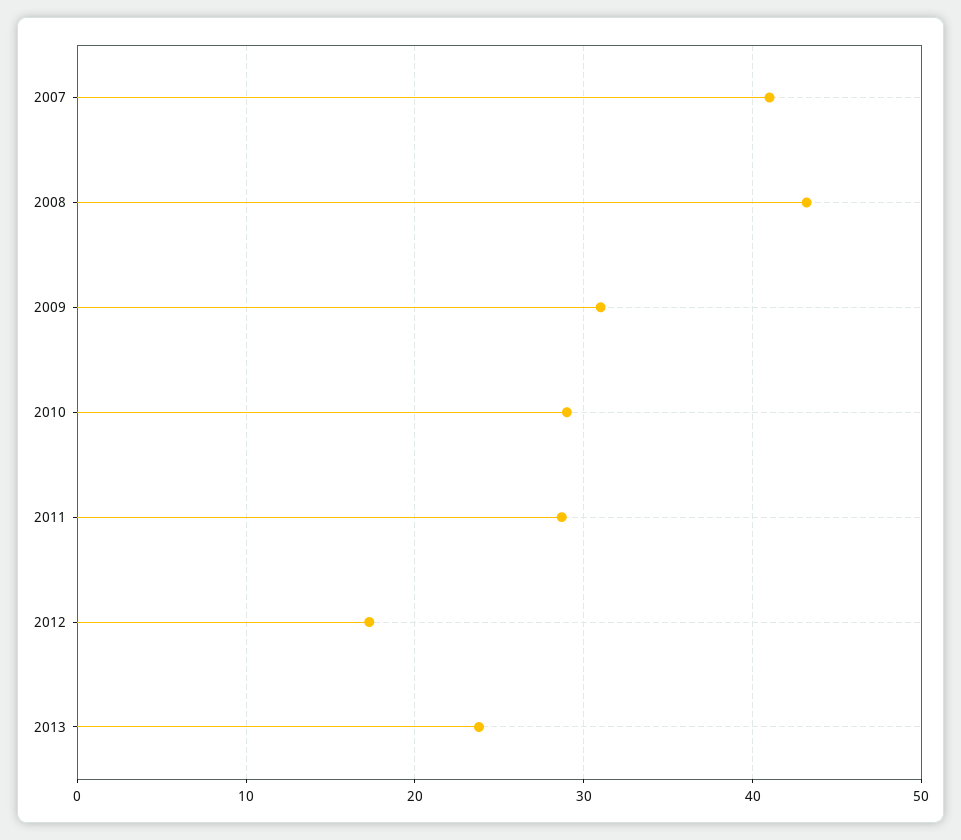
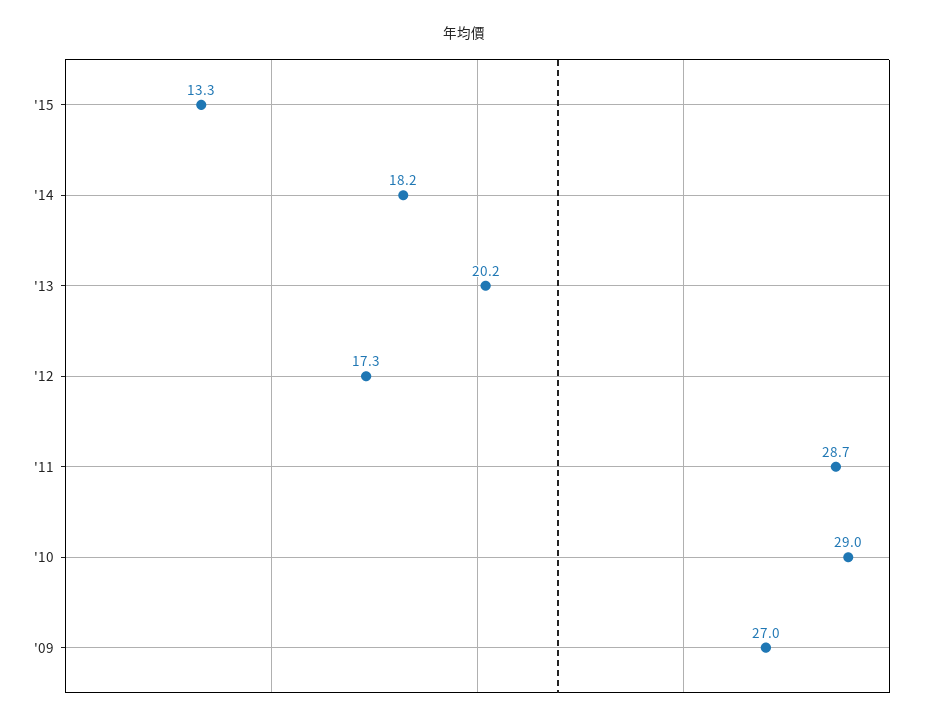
2007: 41 -> none
2008: 43 -> none
2009: 31 -> 27
2013: 24 -> 20.2
'15: none -> 13.3
'14: none -> 18.2

